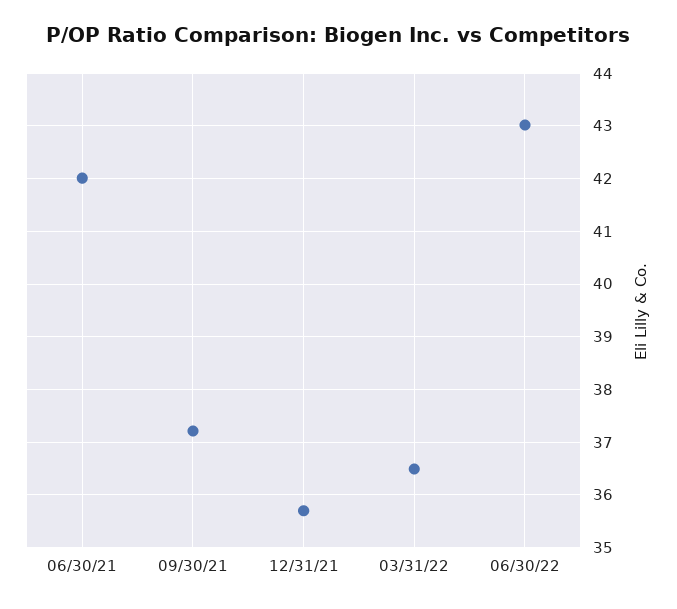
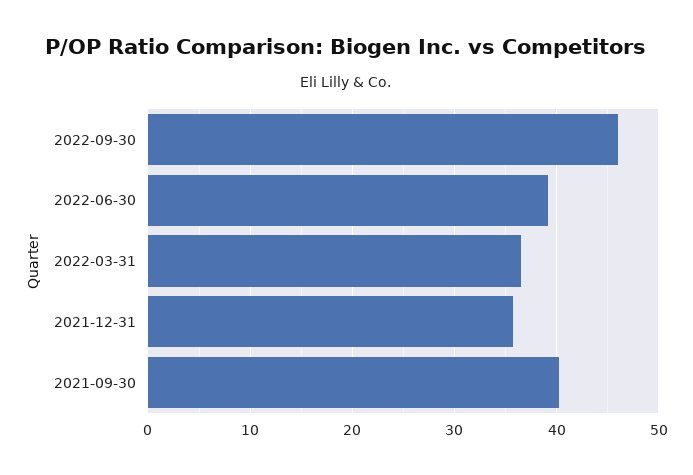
06/30/21: 42 -> none
09/30/21: 37.2 -> 40
06/30/22: 43 -> 39
2022-09-30: none -> 46

